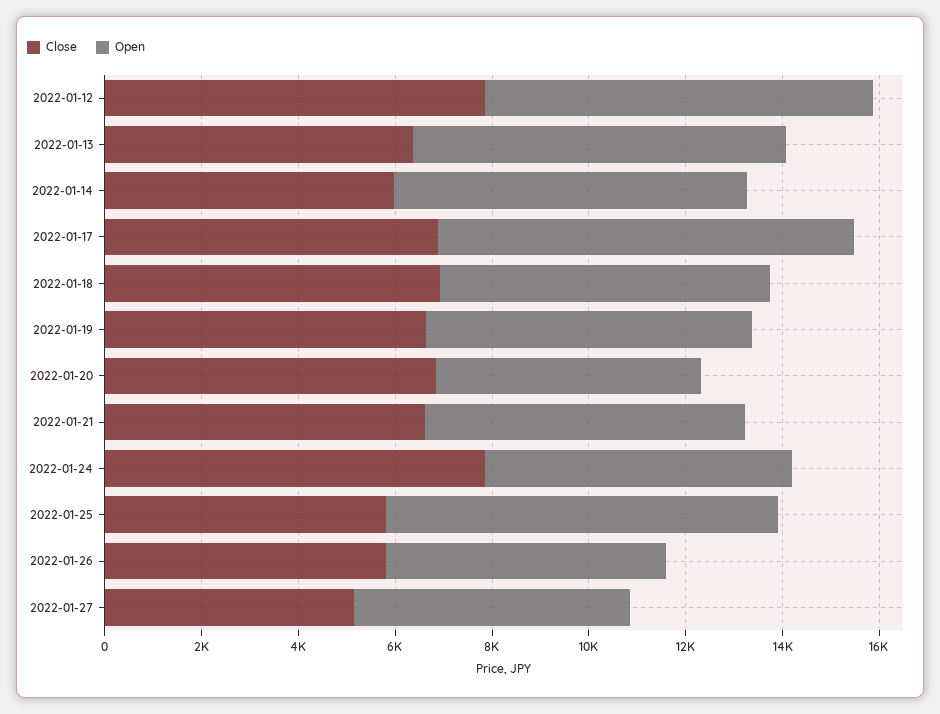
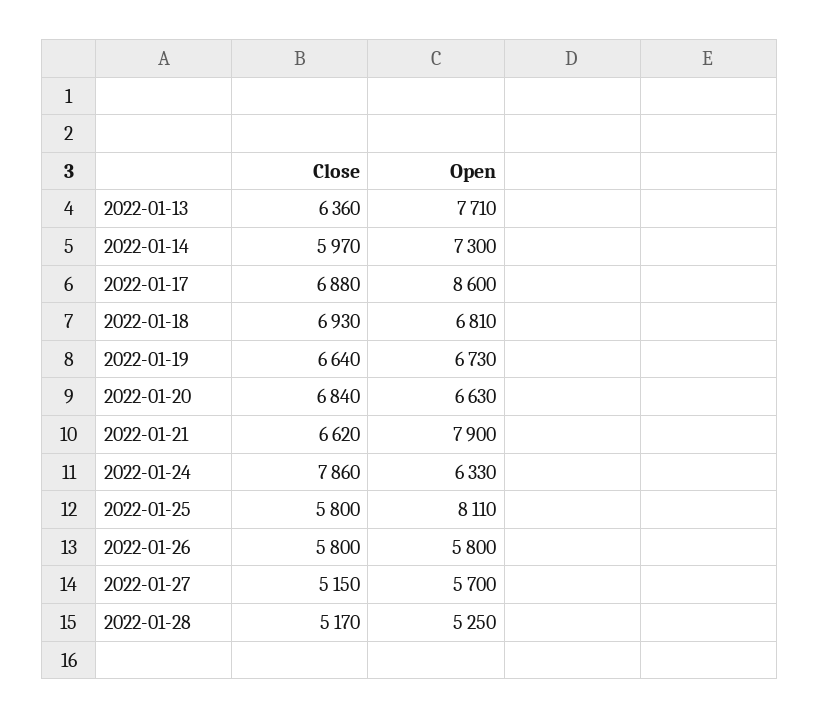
Close, 2022-01-12: 8000 -> none
Open, 2022-01-12: 8000 -> none
Open, 2022-01-20: 5500 -> 6630
Open, 2022-01-21: 6500 -> 7900
Close, 2022-01-28: none -> 5170
Open, 2022-01-28: none -> 5250

